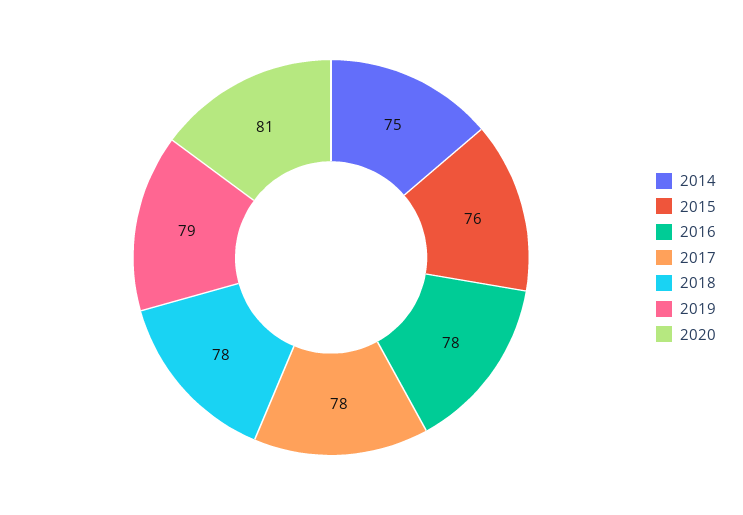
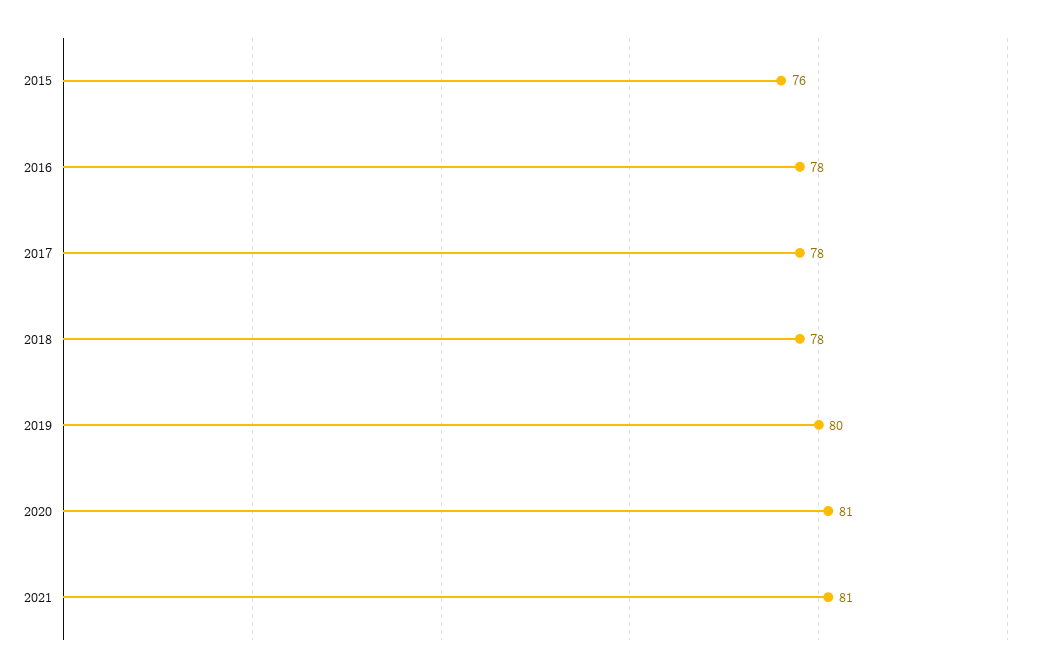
2014: 75 -> none
2019: 79 -> 80
2021: none -> 81

